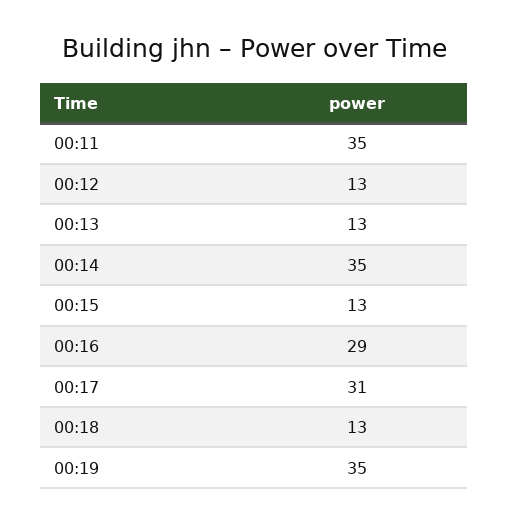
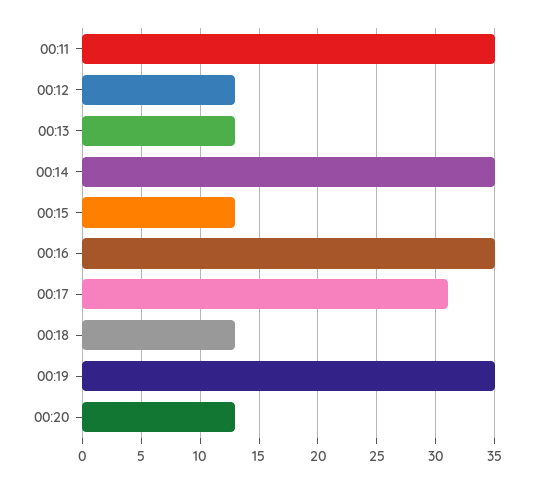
00:16: 29 -> 35
00:20: none -> 13

